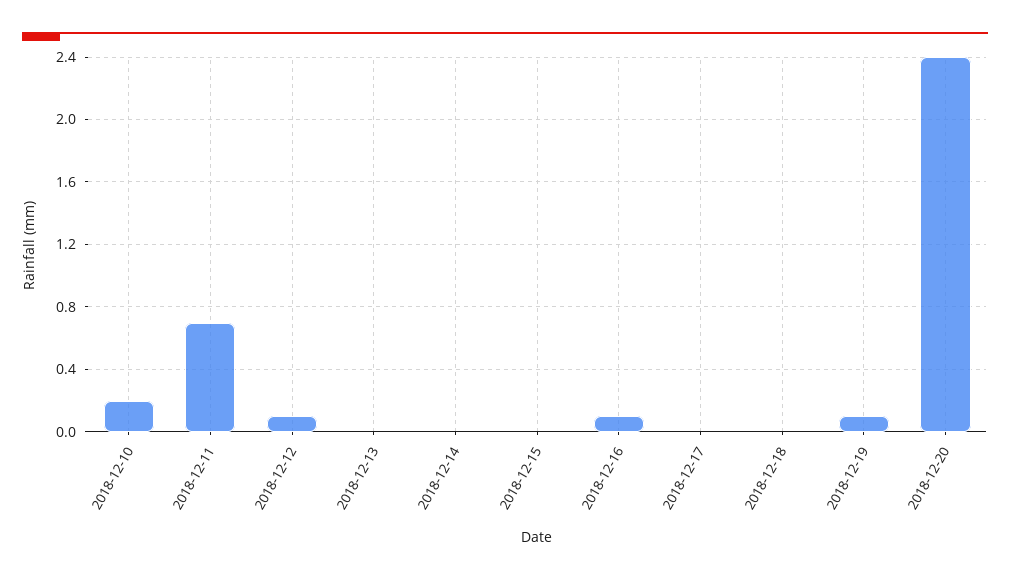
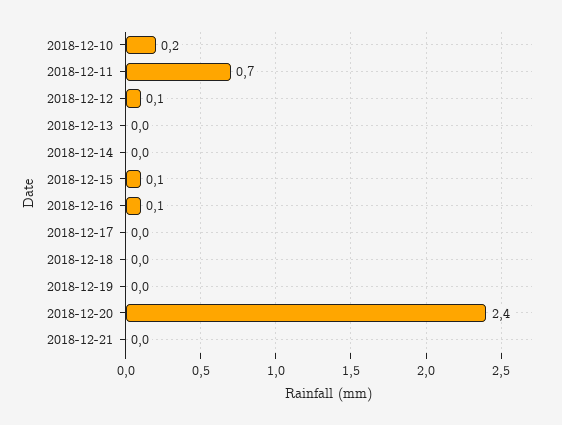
2018-12-15: 0 -> 0.1
2018-12-19: 0.1 -> 0
2018-12-21: none -> 0

